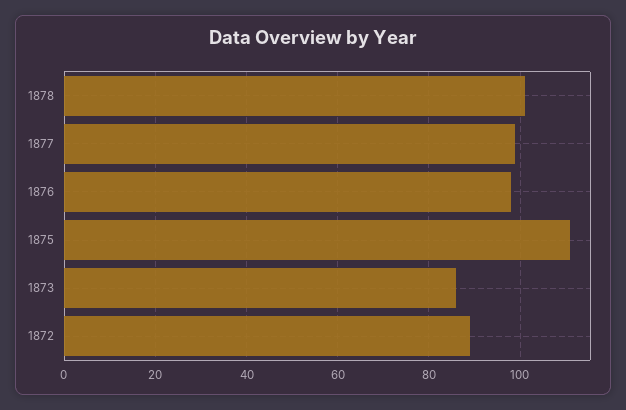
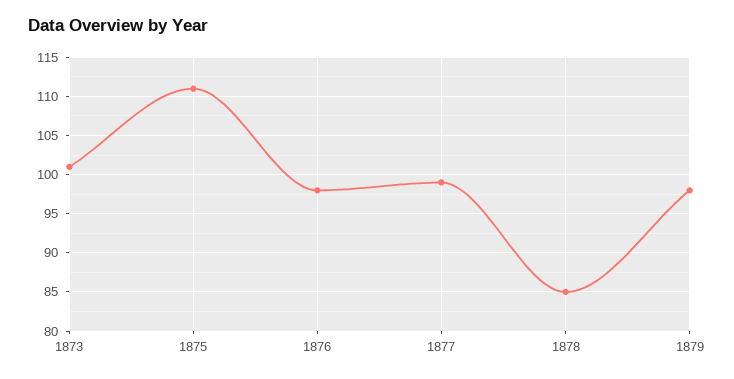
1878: 100 -> 85
1873: 85 -> 101
1872: 90 -> none
1879: none -> 98

